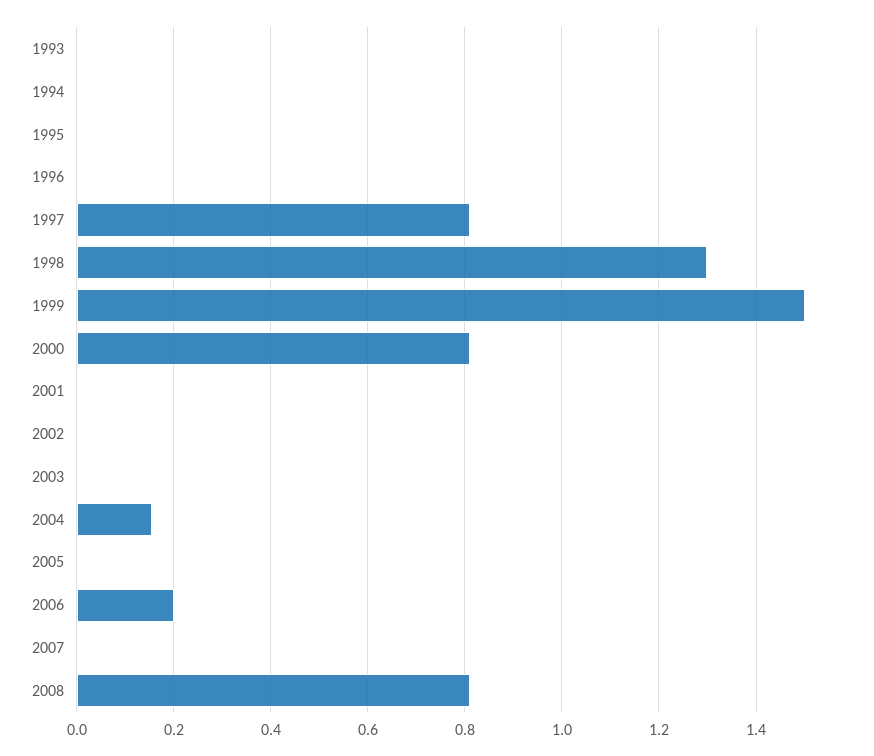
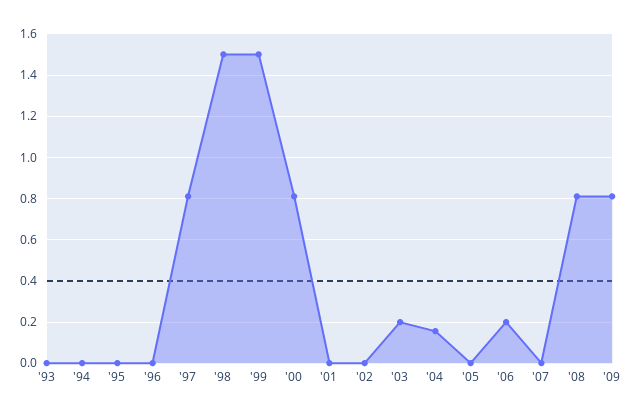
1998: 1.3 -> 1.5
2003: 0 -> 0.2
'09: none -> 0.8

